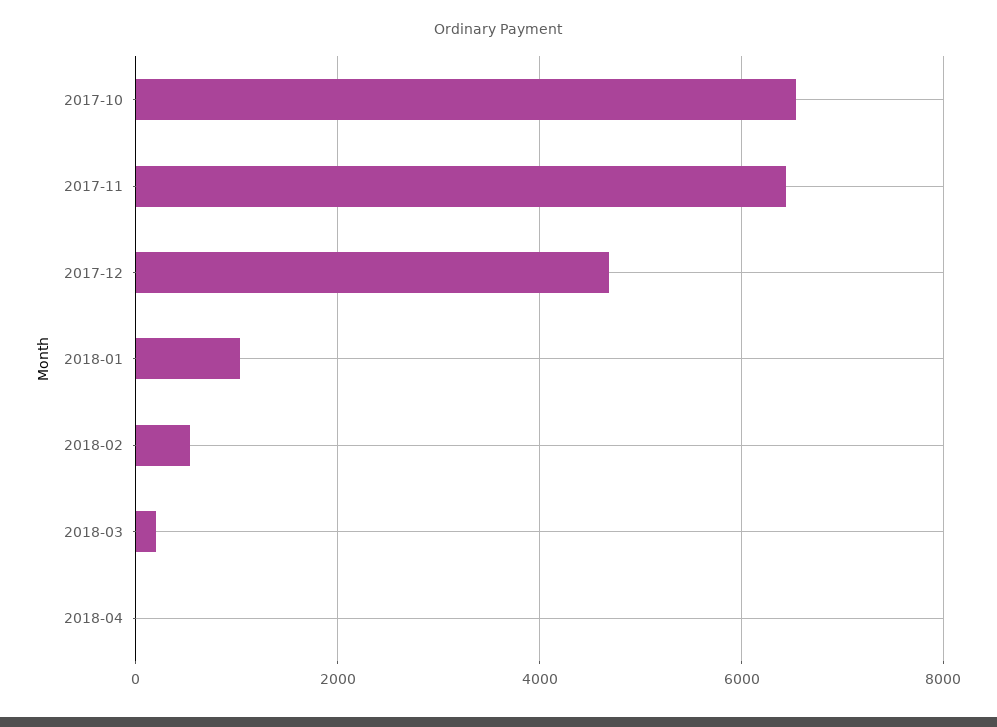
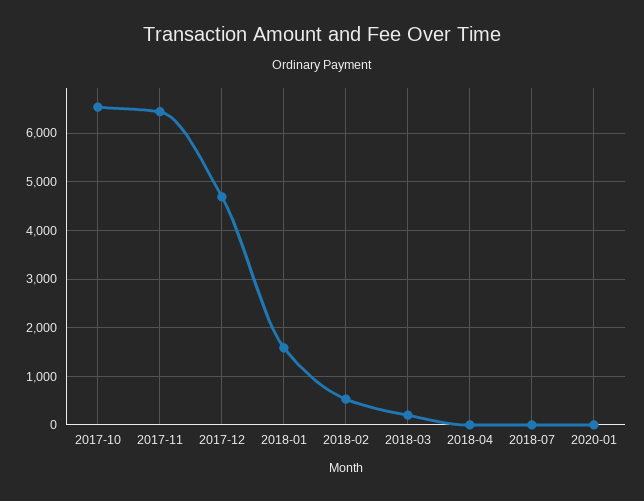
2018-01: 1000 -> 1600
2018-07: none -> 0
2020-01: none -> 0

